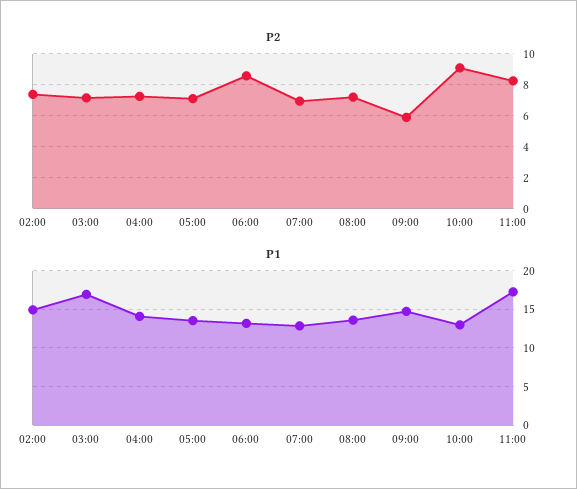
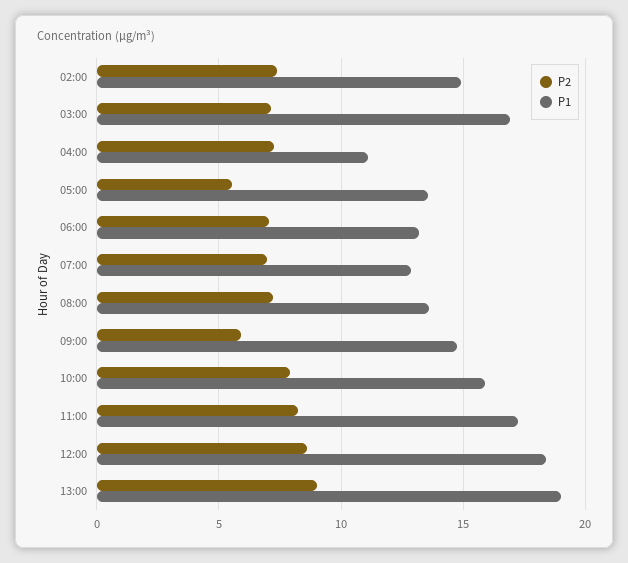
P2, 05:00: 7 -> 5.5
P2, 06:00: 8.5 -> 7
P2, 10:00: 9 -> 8
P1, 04:00: 14 -> 11
P1, 10:00: 13 -> 16
P2, 12:00: none -> 8.5
P1, 12:00: none -> 18.5
P2, 13:00: none -> 9
P1, 13:00: none -> 19

